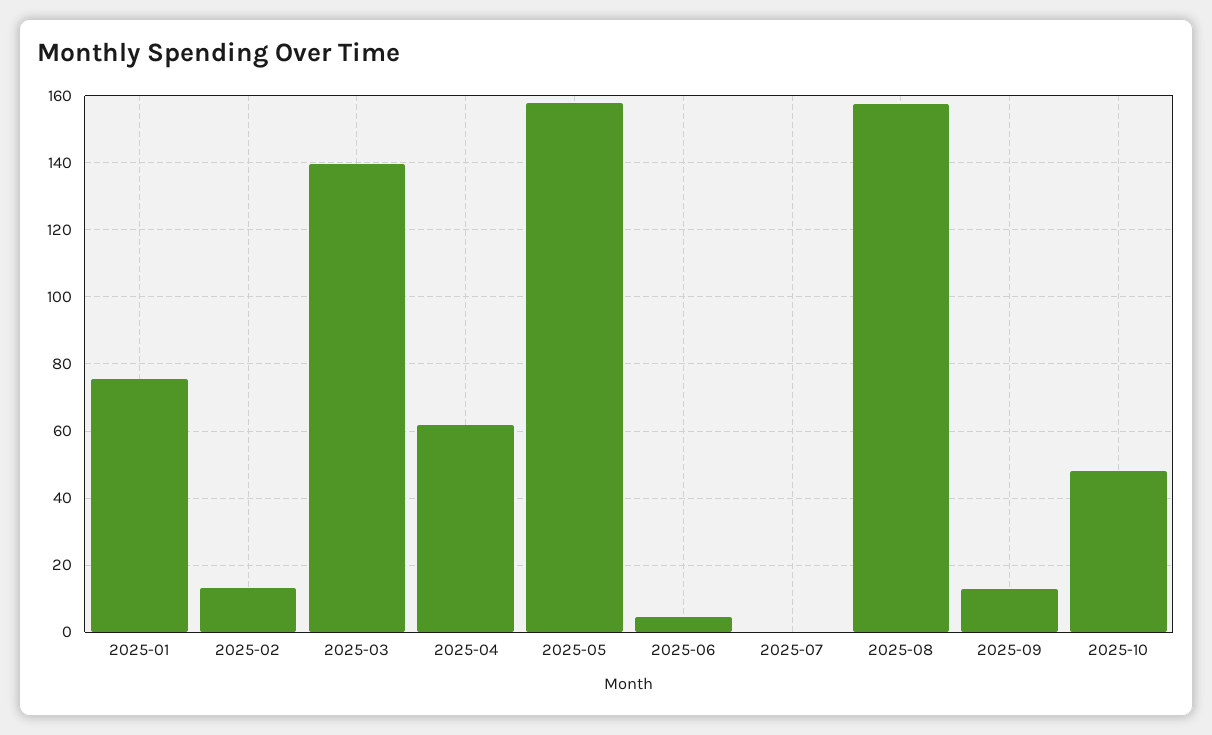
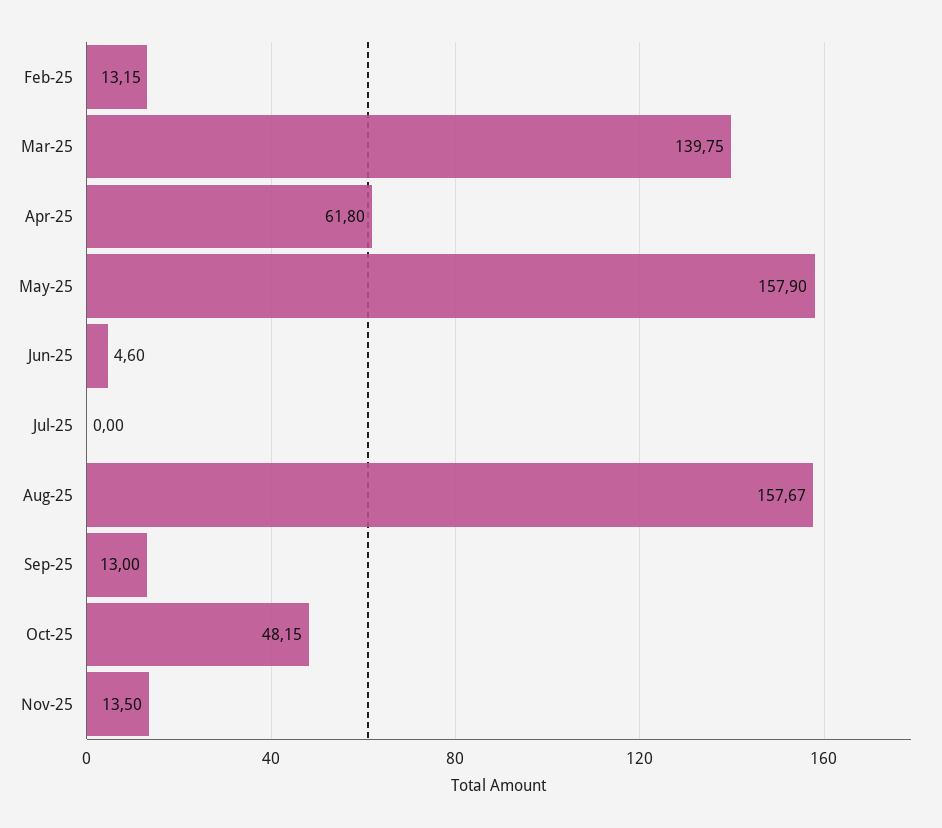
2025-01: 76 -> none
Nov-25: none -> 13.5

